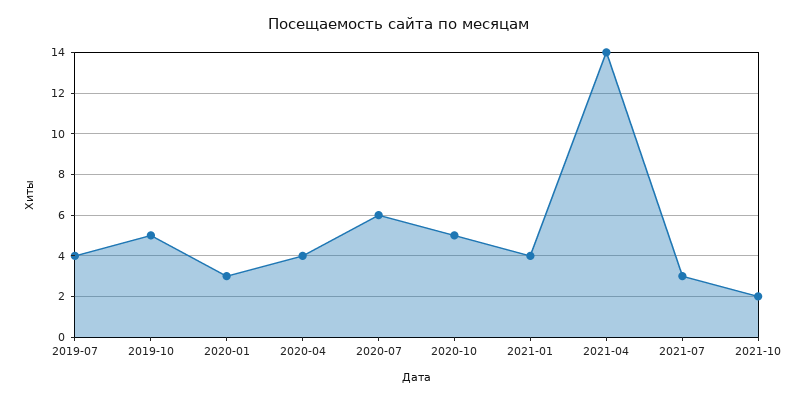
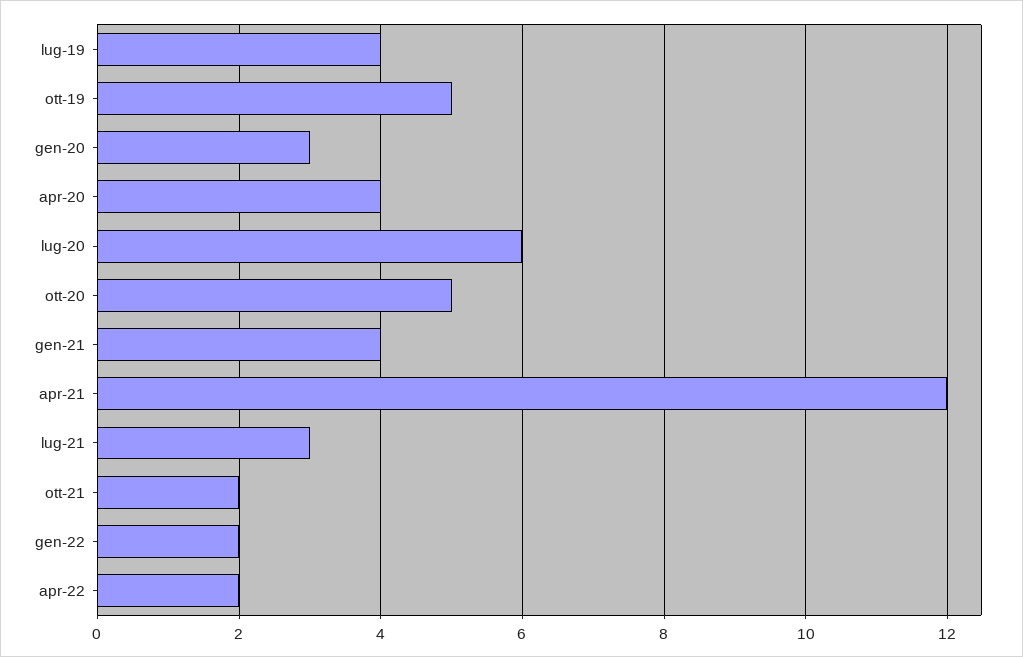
2021-04: 14 -> 12
gen-22: none -> 2
apr-22: none -> 2

